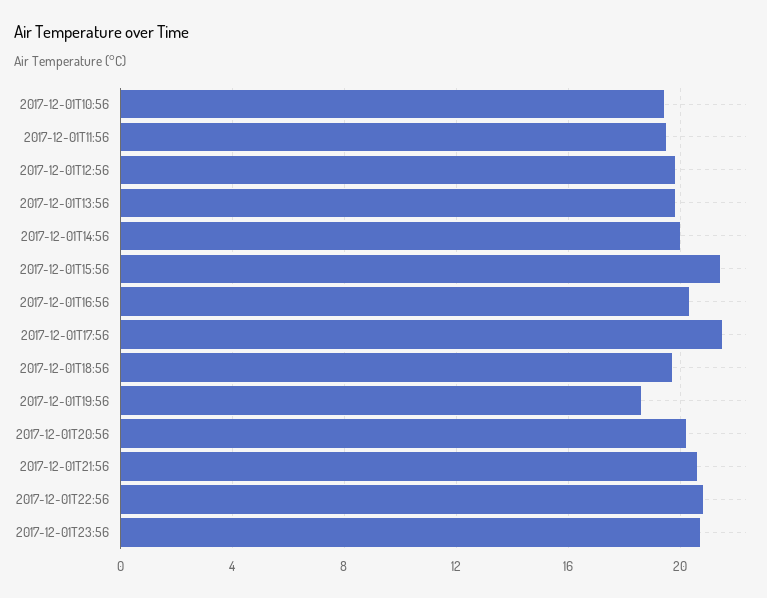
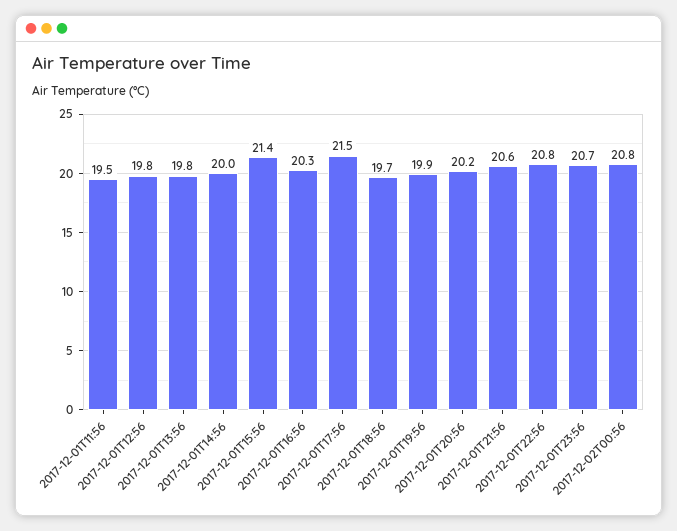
2017-12-01T10:56: 19.5 -> none
2017-12-01T19:56: 18.5 -> 19.9
2017-12-02T00:56: none -> 20.8

